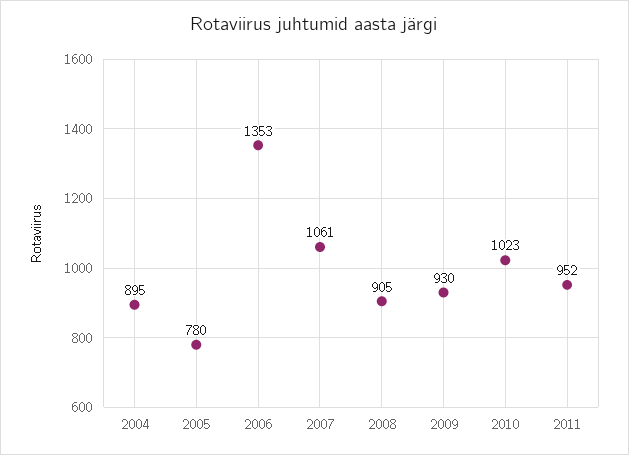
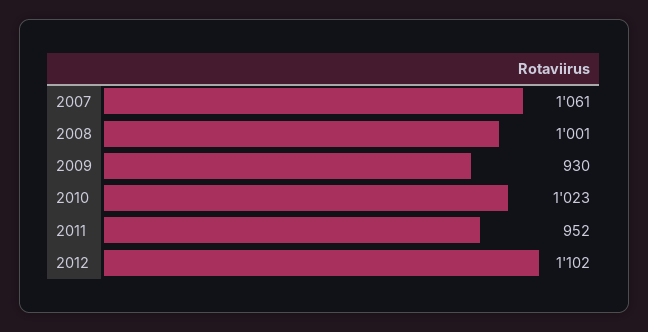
2004: 895 -> none
2005: 780 -> none
2006: 1353 -> none
2008: 905 -> 1001
2012: none -> 1102

